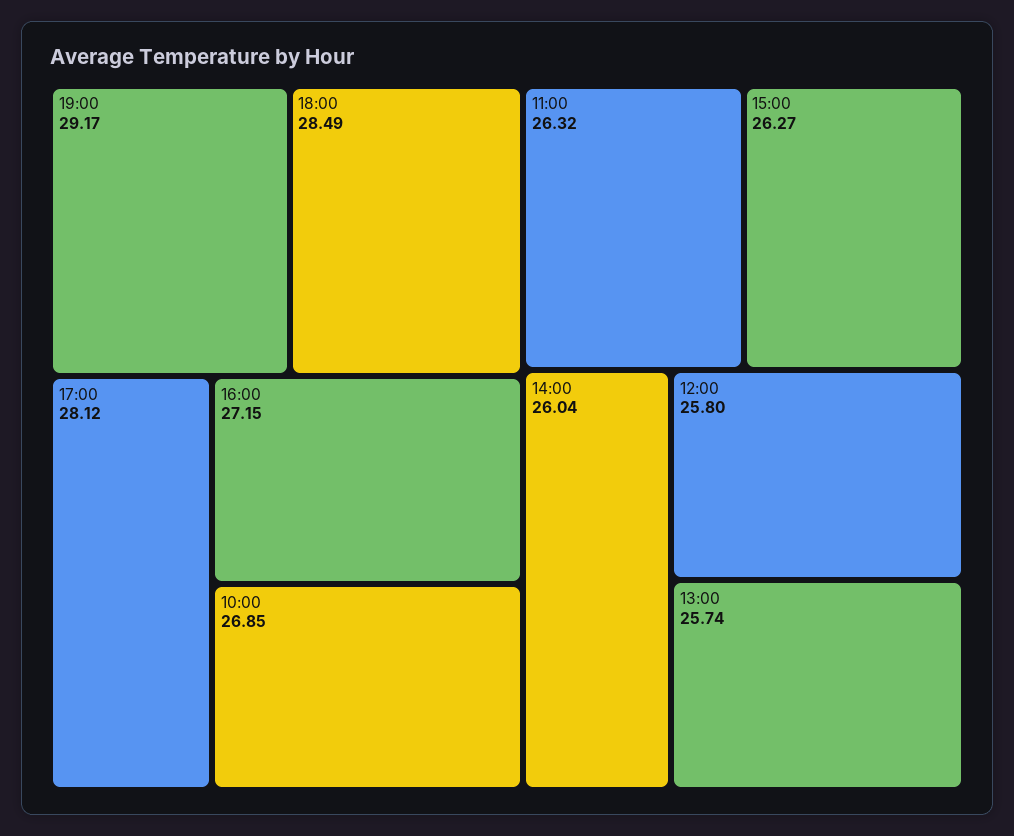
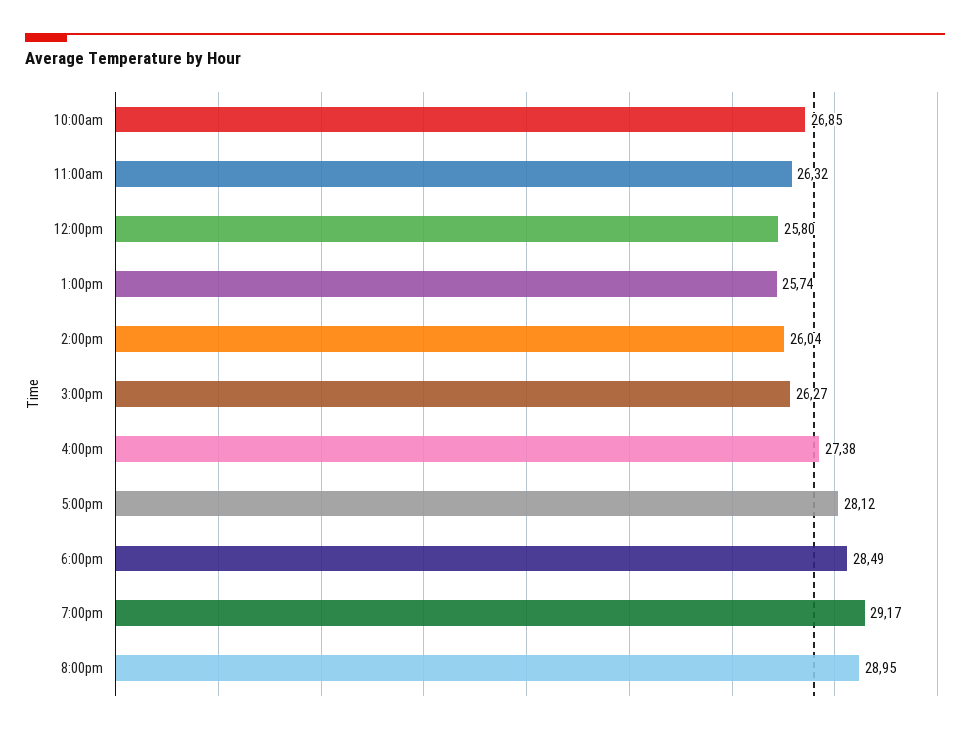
16:00: 27.15 -> 27.38
8:00pm: none -> 28.95

